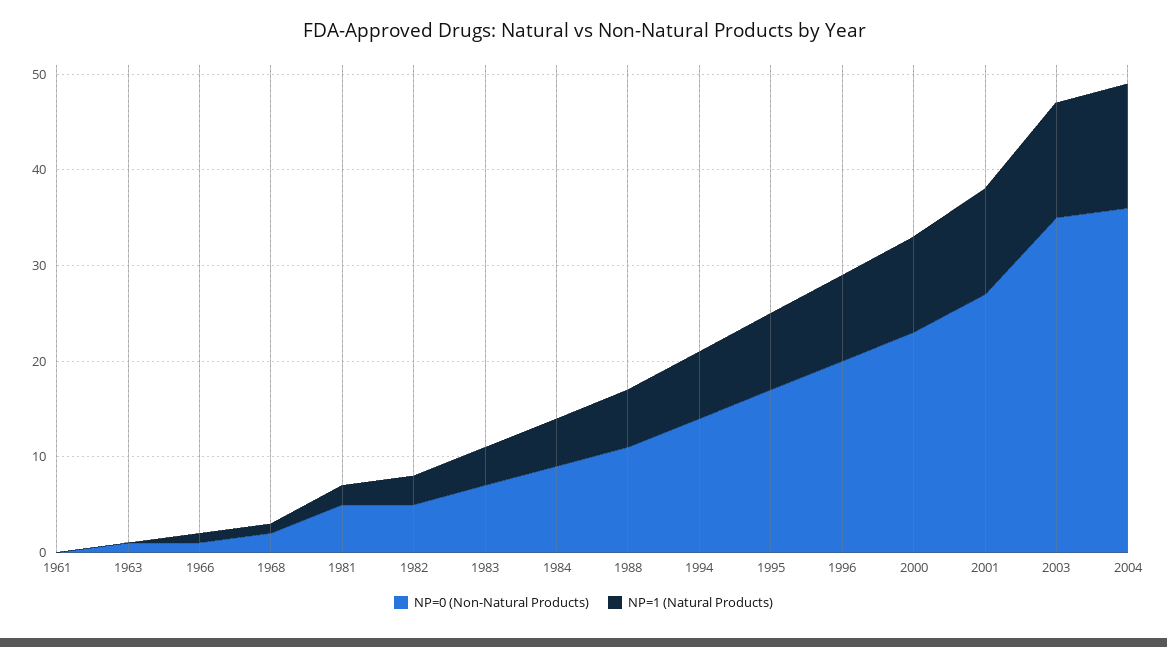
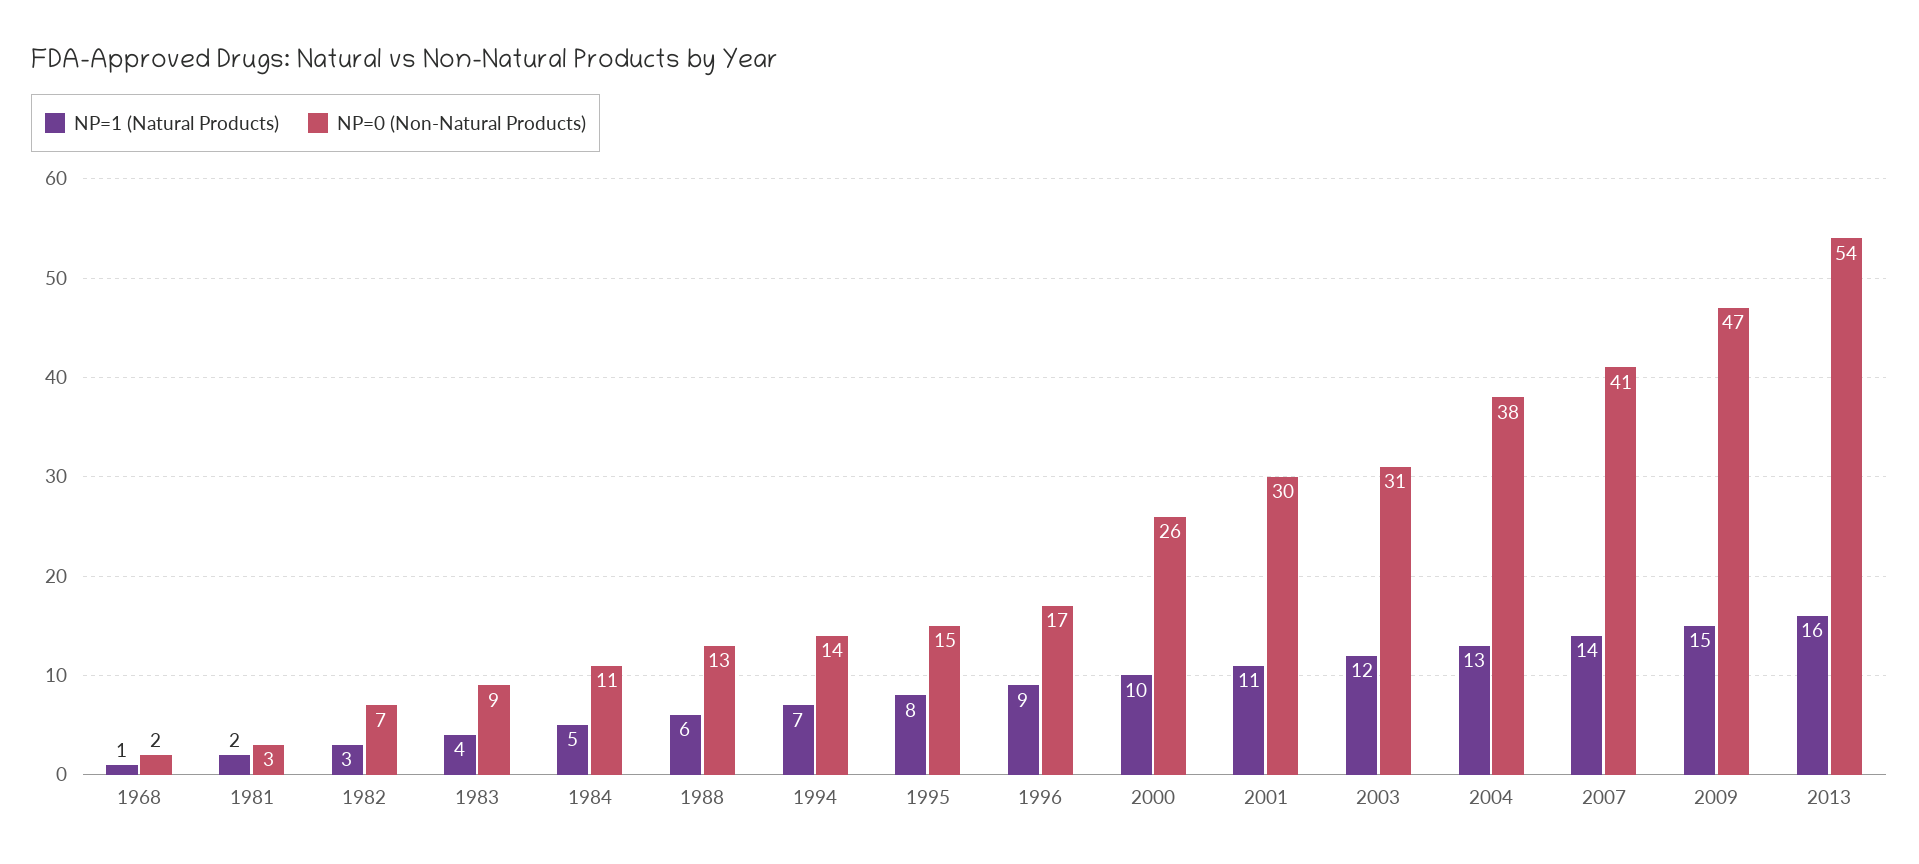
NP=0 (Non-Natural Products), 1961: 0 -> none
NP=1 (Natural Products), 1961: 0 -> none
NP=0 (Non-Natural Products), 1963: 1 -> none
NP=1 (Natural Products), 1963: 0 -> none
NP=0 (Non-Natural Products), 1966: 1 -> none
NP=1 (Natural Products), 1966: 1 -> none
NP=0 (Non-Natural Products), 1981: 5 -> 3
NP=0 (Non-Natural Products), 1982: 5 -> 7
NP=0 (Non-Natural Products), 1983: 7 -> 9
NP=0 (Non-Natural Products), 1984: 9 -> 11
NP=0 (Non-Natural Products), 1988: 11 -> 13
NP=0 (Non-Natural Products), 1995: 17 -> 15
NP=0 (Non-Natural Products), 1996: 20 -> 17
NP=0 (Non-Natural Products), 2000: 23 -> 26
NP=0 (Non-Natural Products), 2001: 27 -> 30
NP=0 (Non-Natural Products), 2003: 35 -> 31
NP=0 (Non-Natural Products), 2004: 36 -> 38
NP=1 (Natural Products), 2007: none -> 14
NP=0 (Non-Natural Products), 2007: none -> 41
NP=1 (Natural Products), 2009: none -> 15
NP=0 (Non-Natural Products), 2009: none -> 47
NP=1 (Natural Products), 2013: none -> 16
NP=0 (Non-Natural Products), 2013: none -> 54

